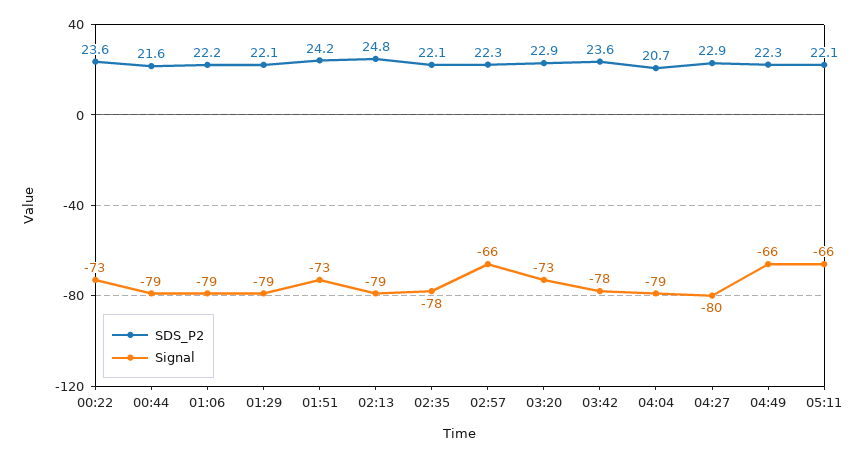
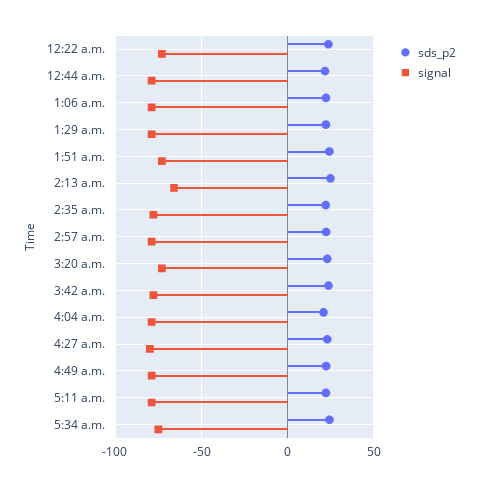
Signal, 02:13: -79 -> -65
Signal, 02:57: -66 -> -80
Signal, 04:49: -66 -> -80
Signal, 05:11: -66 -> -80
SDS_P2, 5:34 a.m.: none -> 25
Signal, 5:34 a.m.: none -> -75

